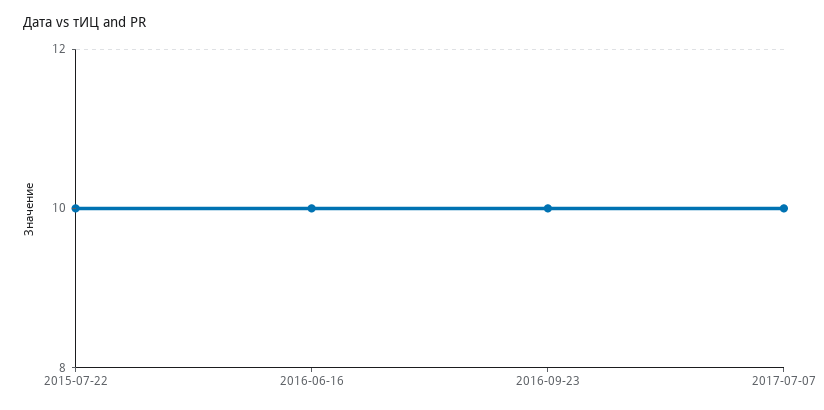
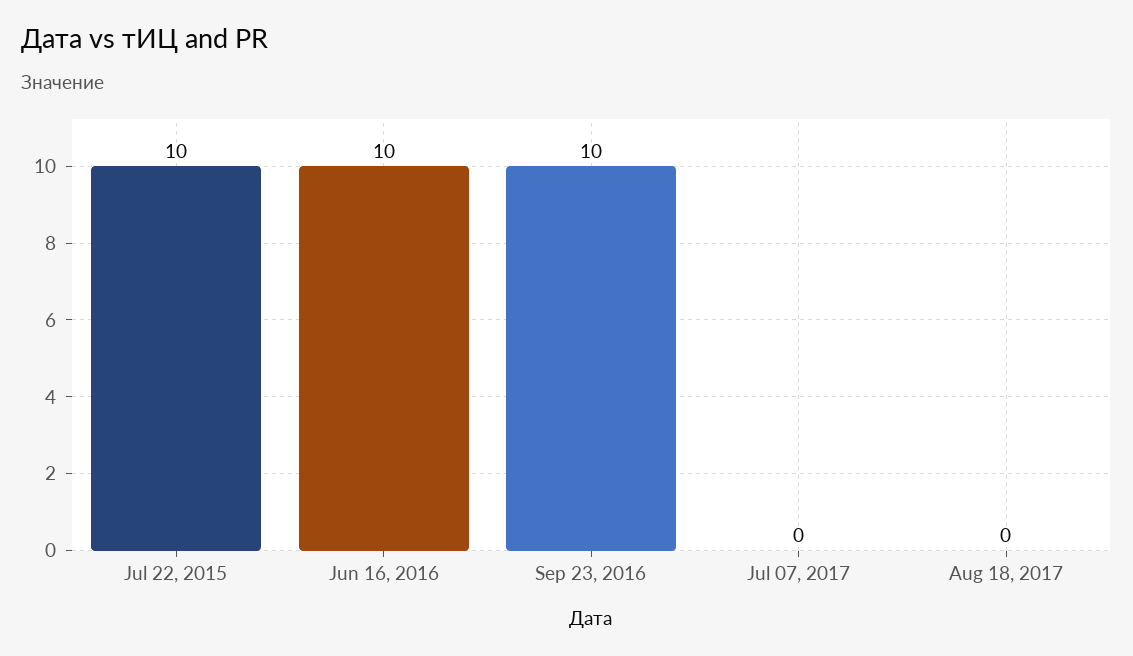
2017-07-07: 10 -> 0
Aug 18, 2017: none -> 0

